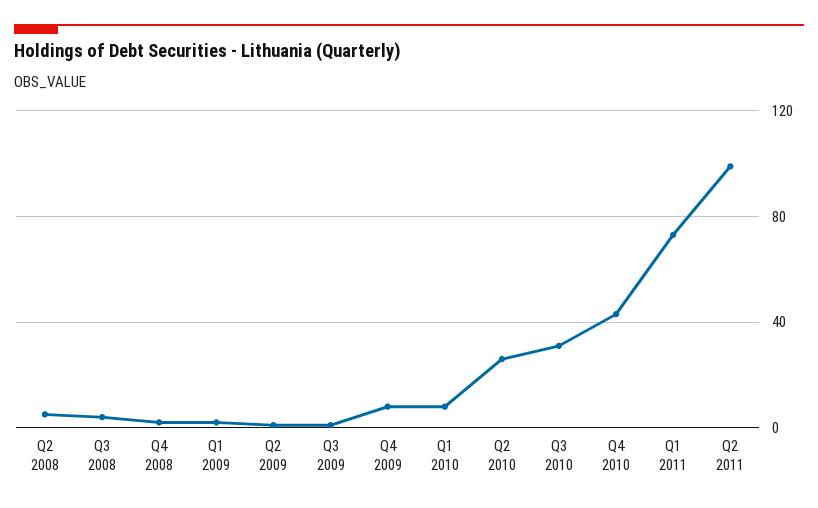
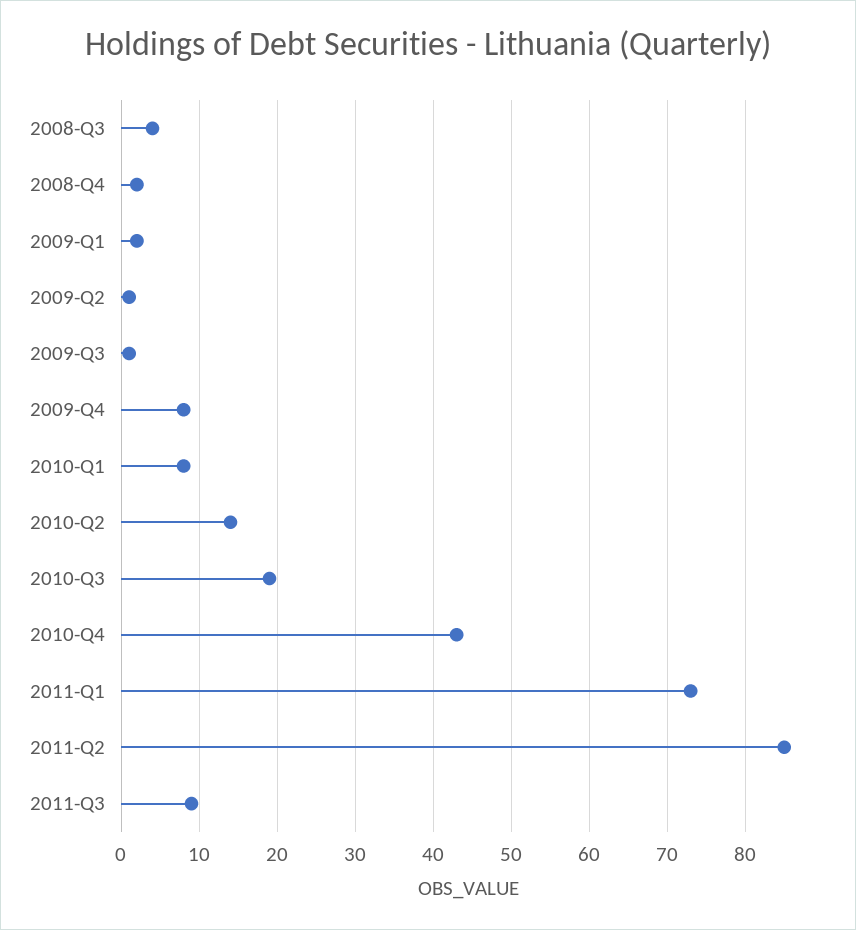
Q2 2008: 5 -> none
Q2 2010: 25 -> 14
Q3 2010: 30 -> 19
Q2 2011: 100 -> 85
2011-Q3: none -> 9

